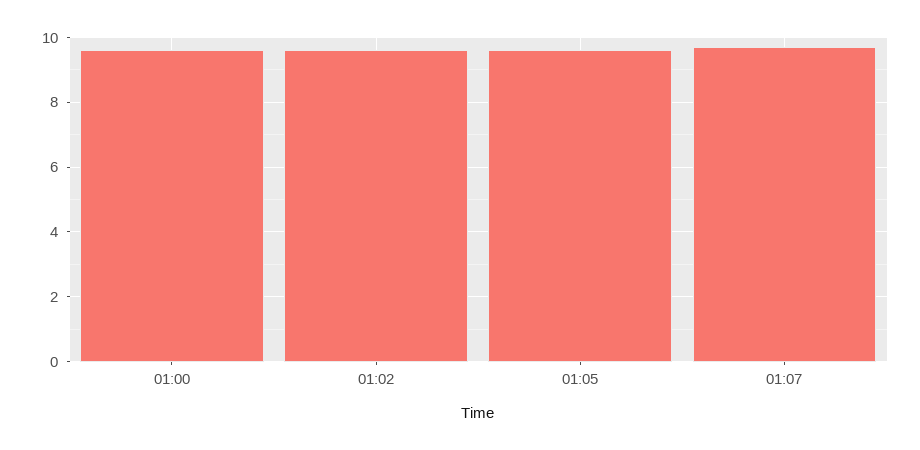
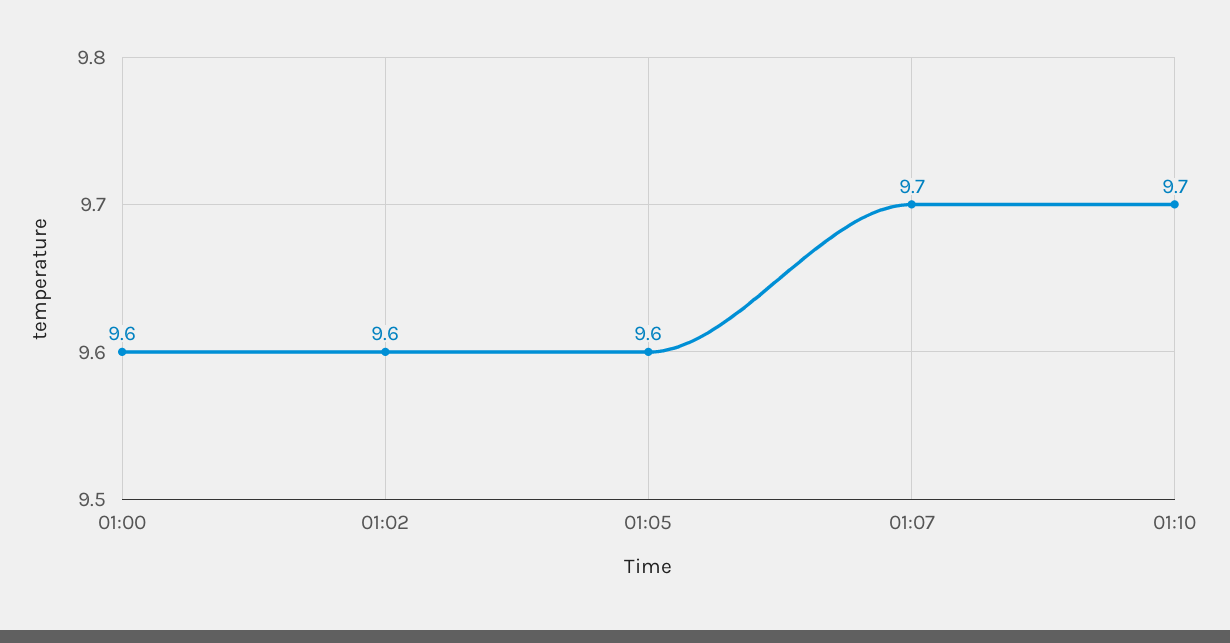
01:10: none -> 9.7

